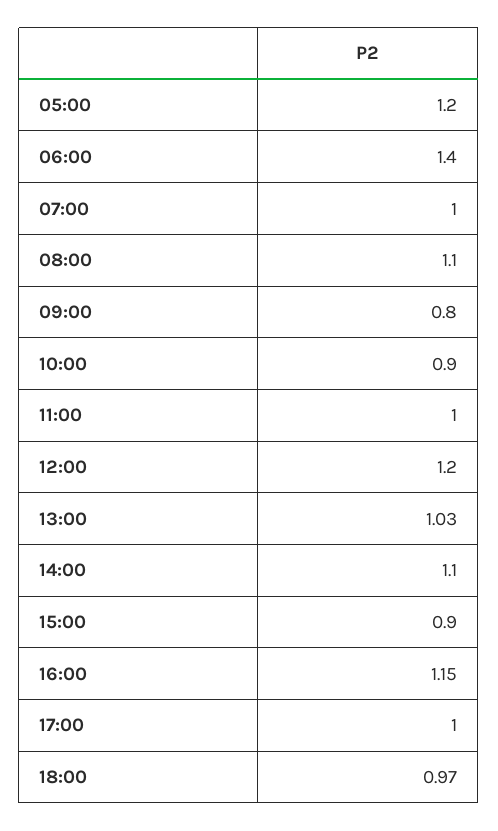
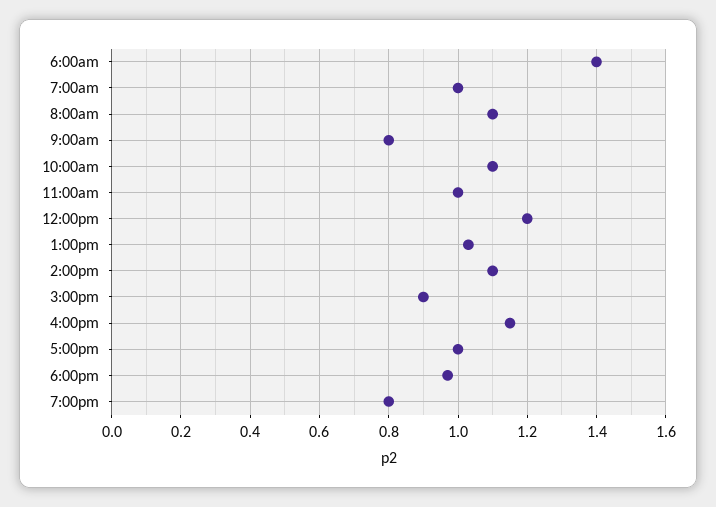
05:00: 1.2 -> none
10:00: 0.9 -> 1.1
7:00pm: none -> 0.8

